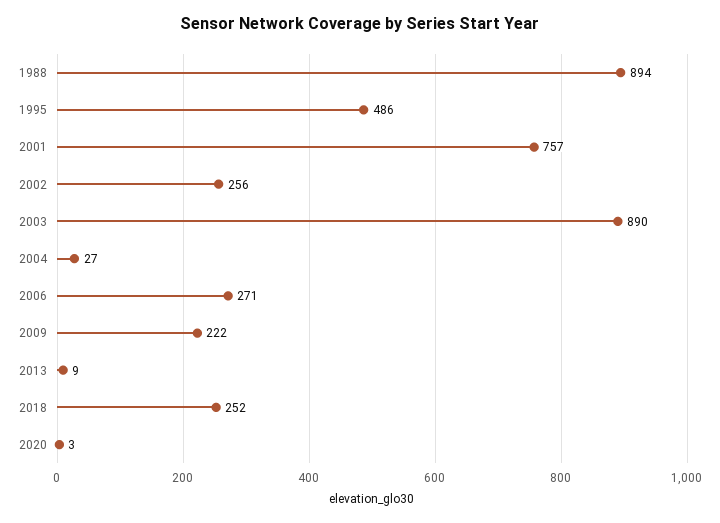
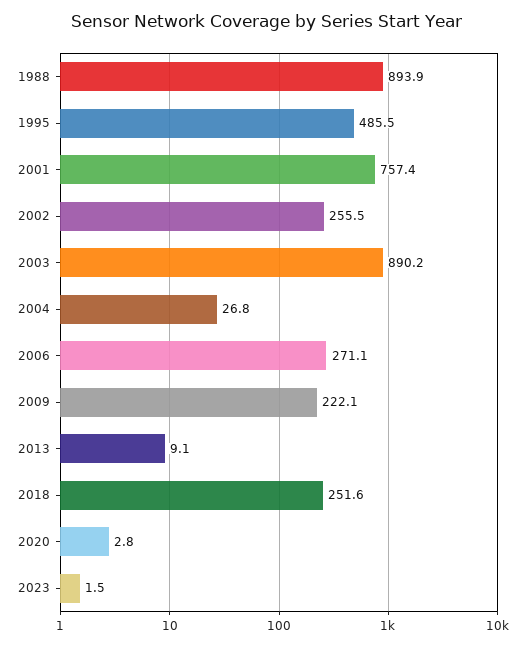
2023: none -> 1.5

